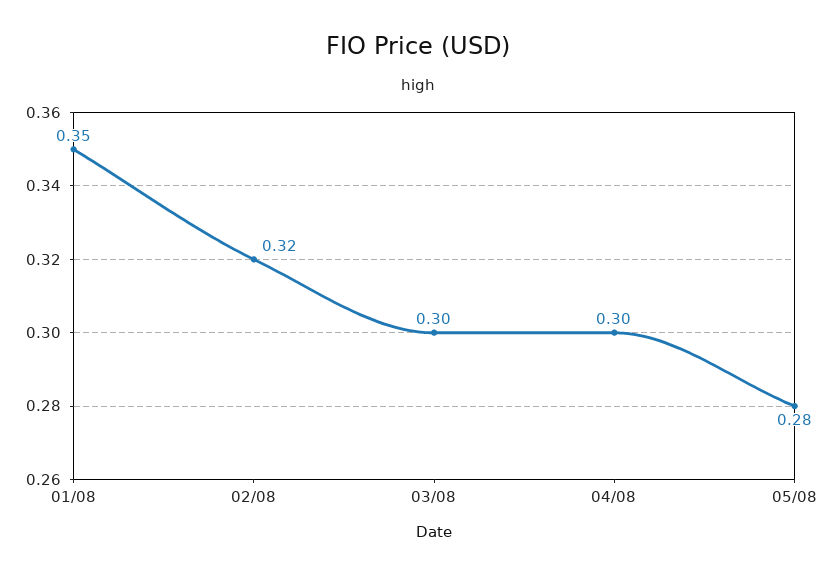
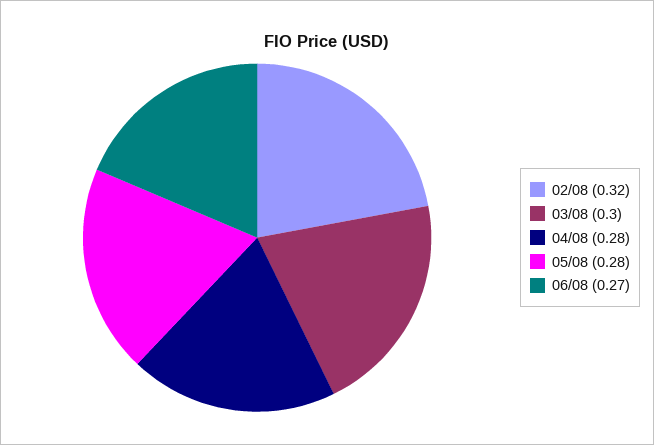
01/08: 0.35 -> none
04/08: 0.3 -> 0.28
06/08: none -> 0.27

